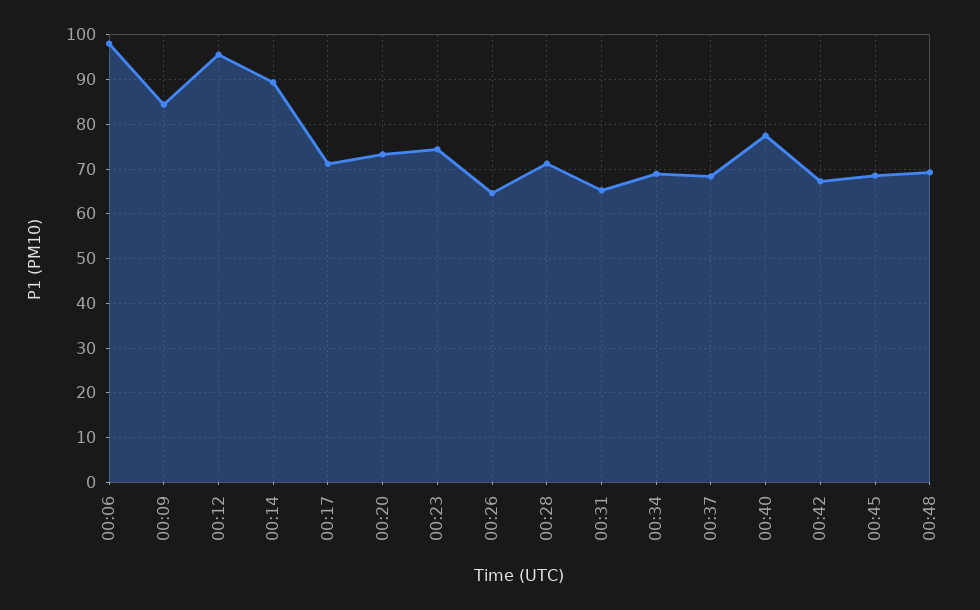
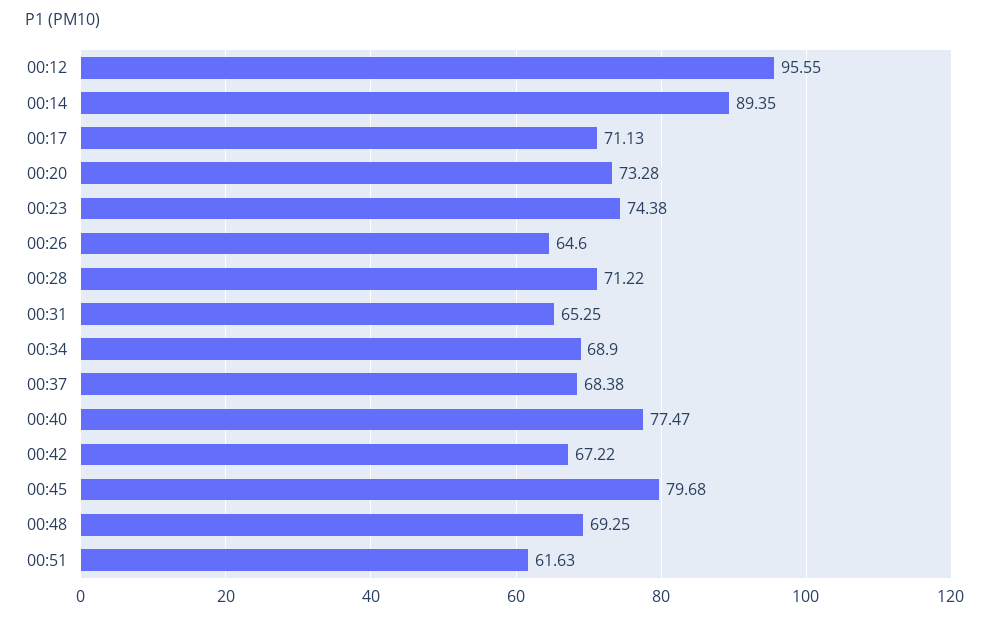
00:06: 98 -> none
00:09: 84 -> none
00:45: 68 -> 79.68
00:51: none -> 61.63

